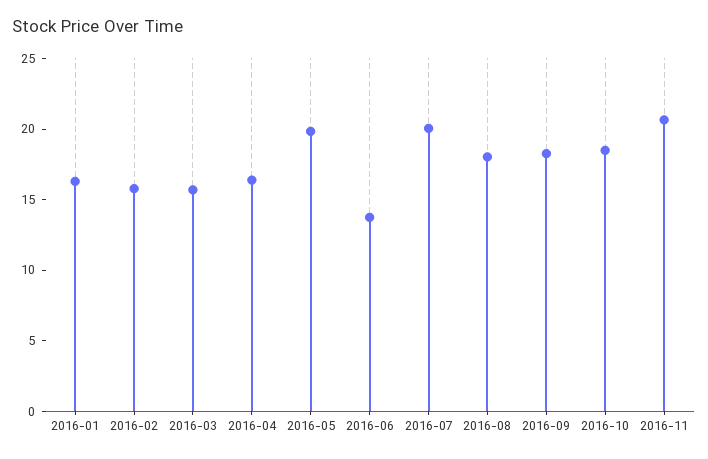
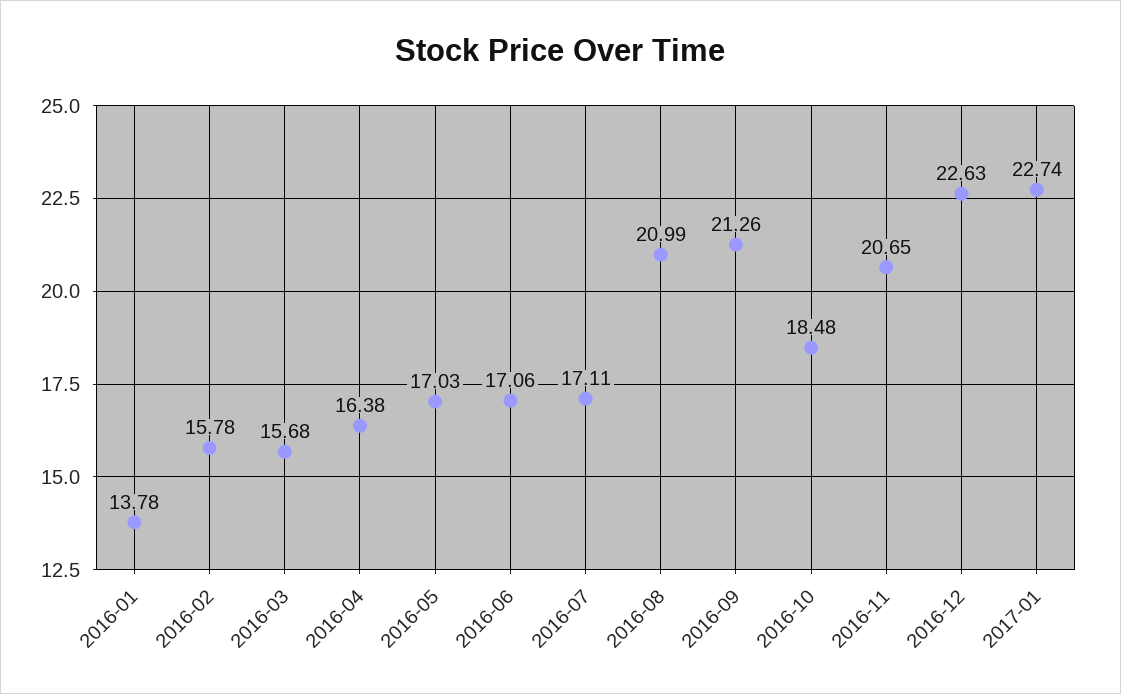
2016-01: 16 -> 13.78
2016-05: 20 -> 17.03
2016-06: 14 -> 17.06
2016-07: 20 -> 17.11
2016-08: 18 -> 20.99
2016-09: 18 -> 21.26
2016-12: none -> 22.63
2017-01: none -> 22.74

